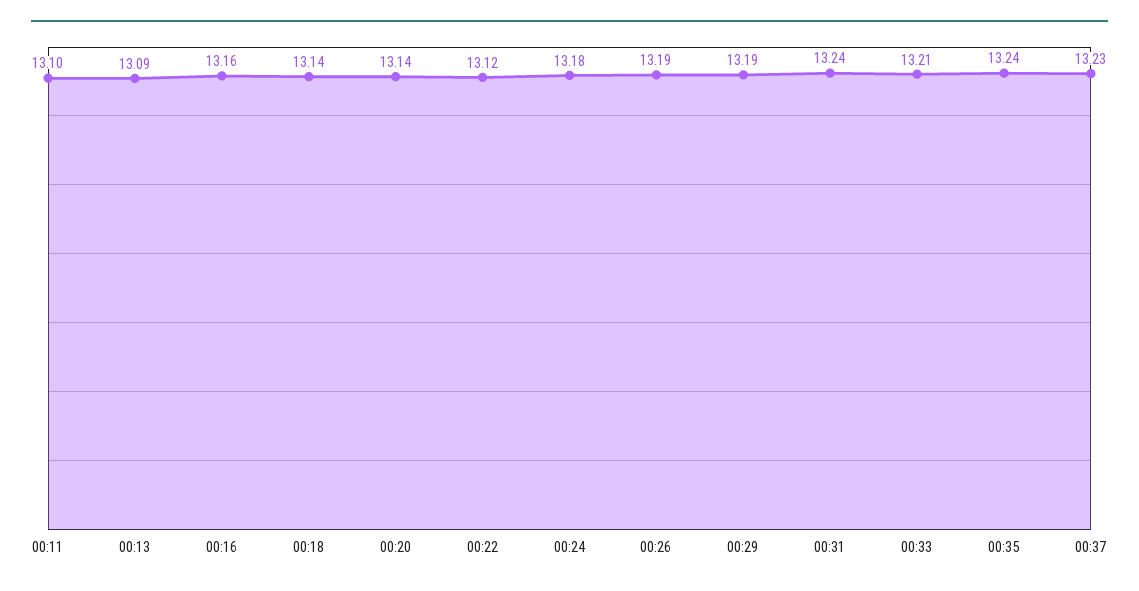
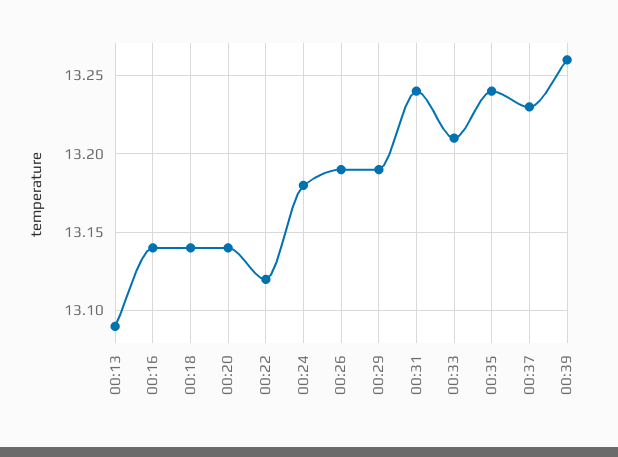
00:11: 13.1 -> none
00:16: 13.16 -> 13.14
00:39: none -> 13.26

